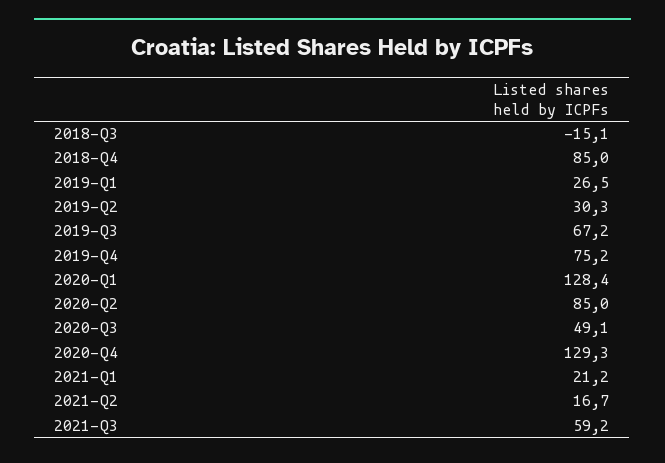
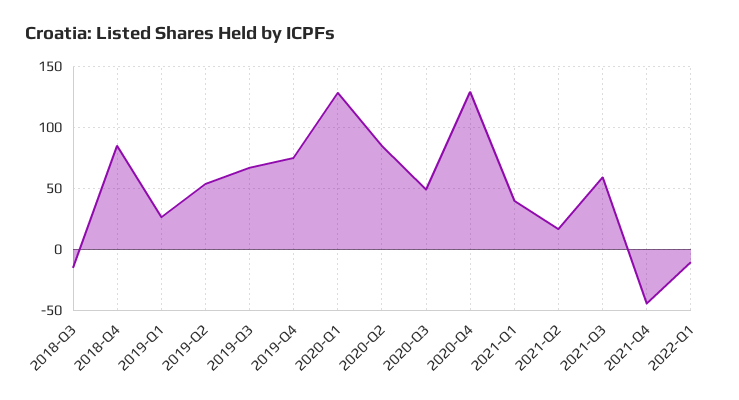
2019-Q2: 30.3 -> 55
2021-Q1: 21.2 -> 40
2021-Q4: none -> -45
2022-Q1: none -> -10

